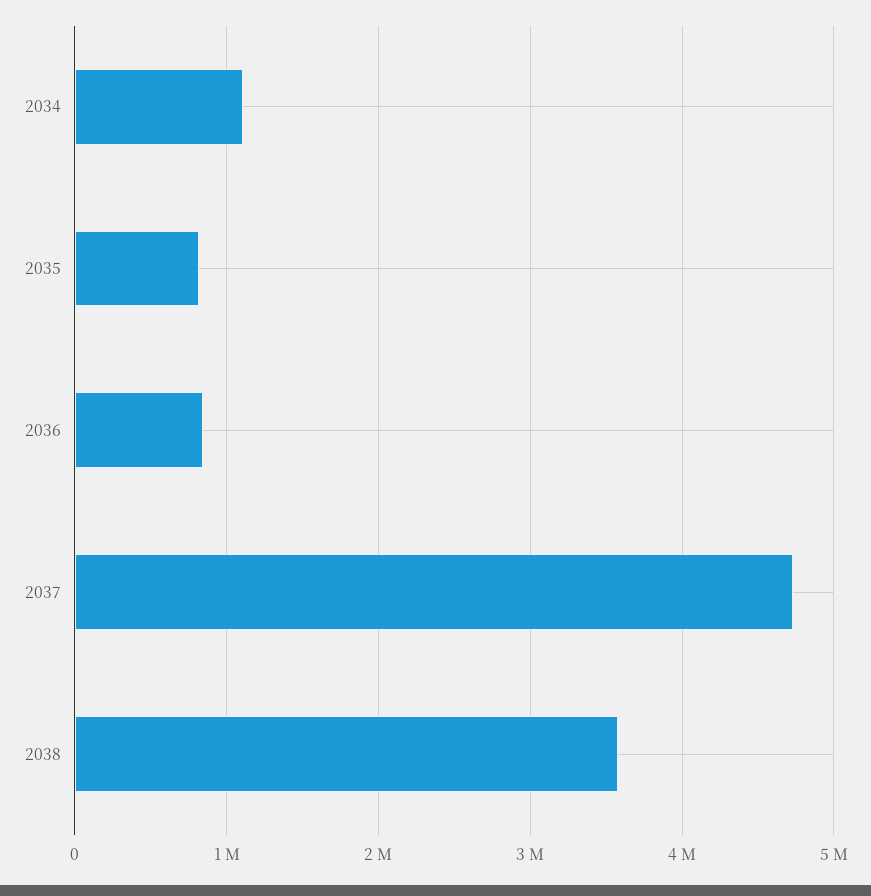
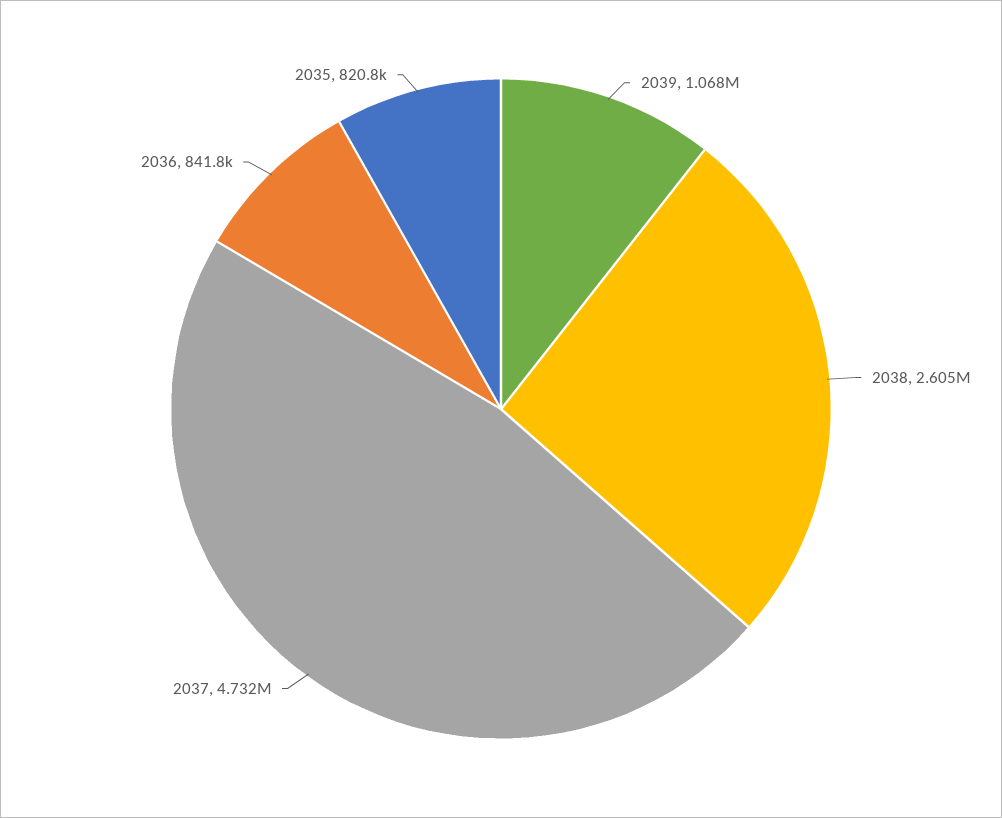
2034: 1100000 -> none
2038: 3600000 -> 2605000
2039: none -> 1068000

